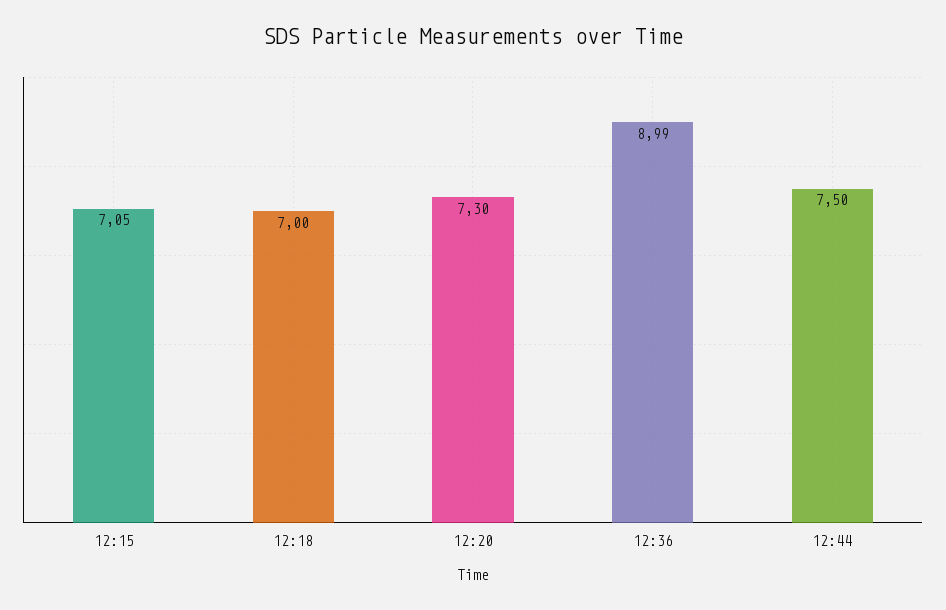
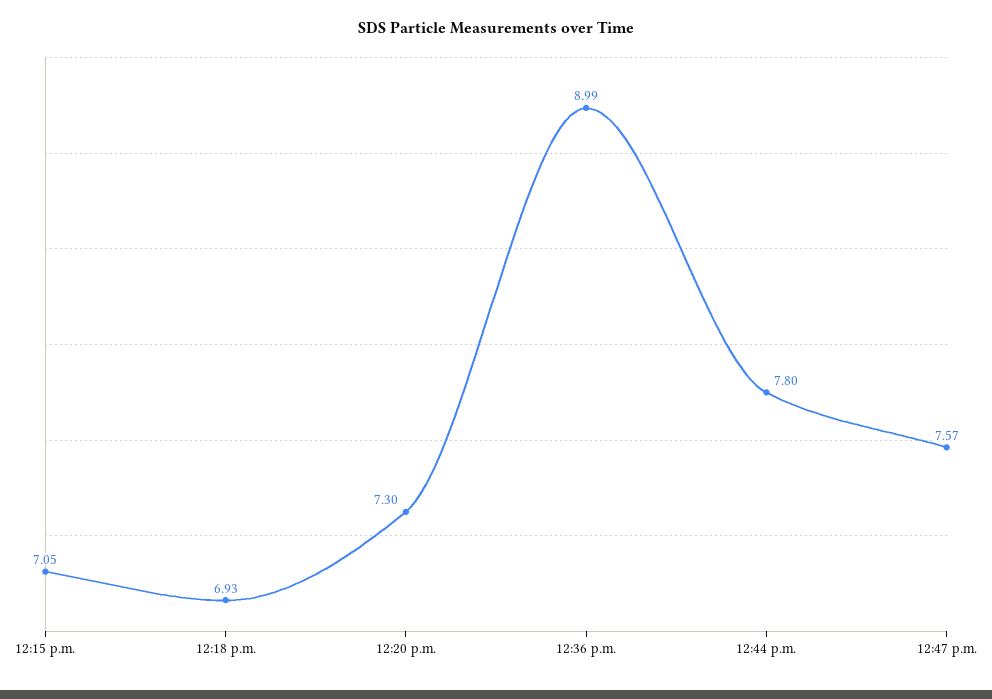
12:18: 7 -> 6.93
12:44: 7.5 -> 7.8
12:47 p.m.: none -> 7.57

